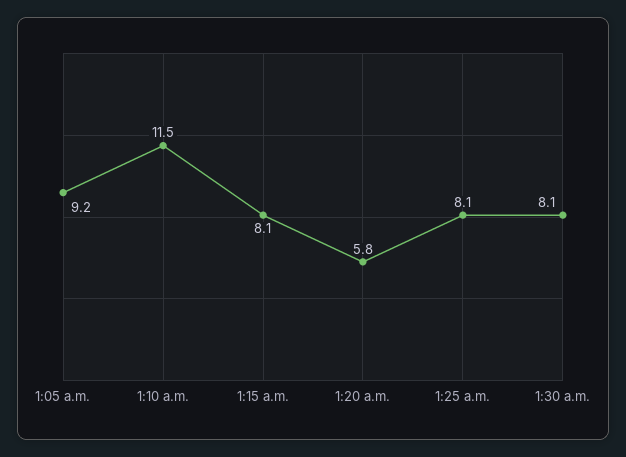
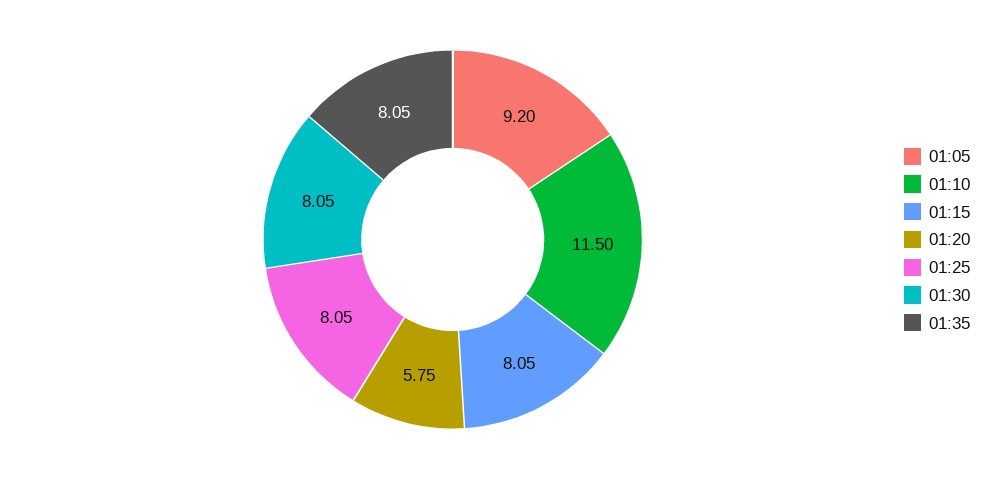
01:35: none -> 8.05

